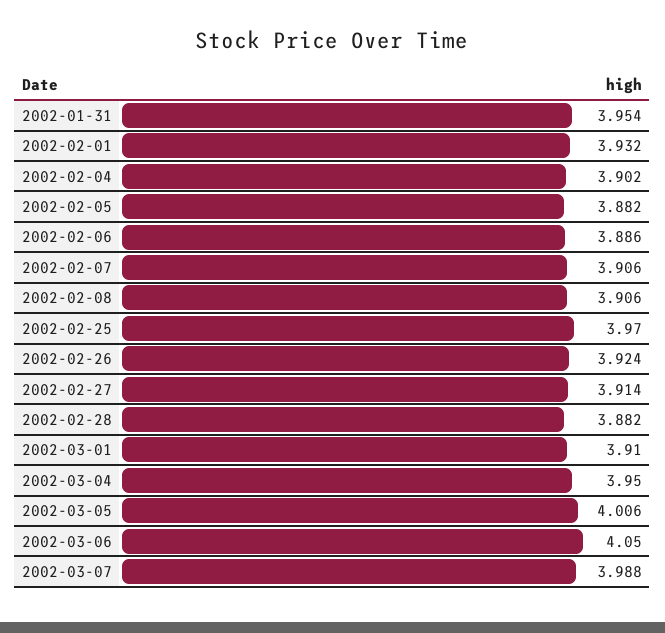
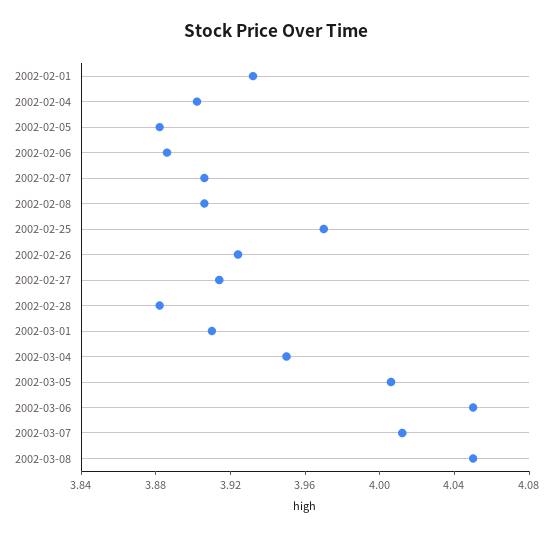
2002-01-31: 3.954 -> none
2002-03-07: 3.988 -> 4.01
2002-03-08: none -> 4.05

